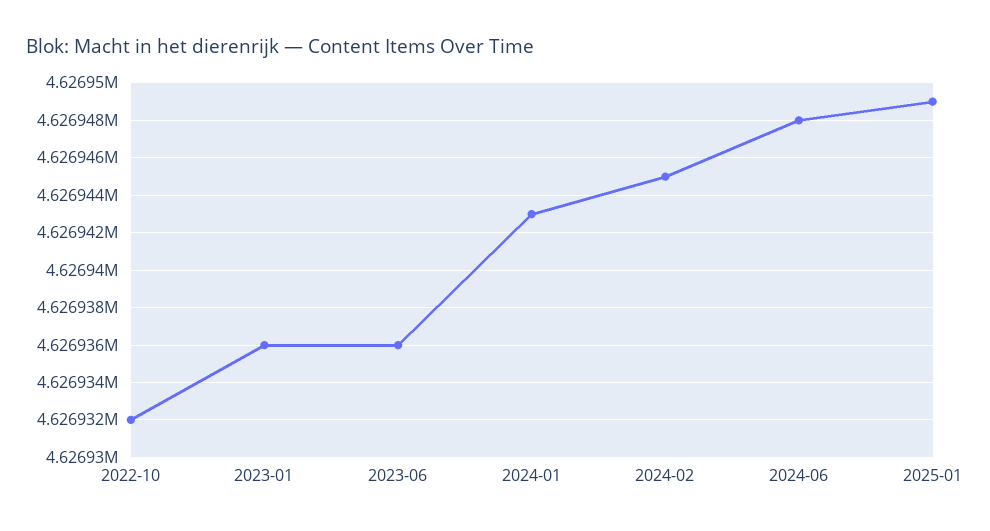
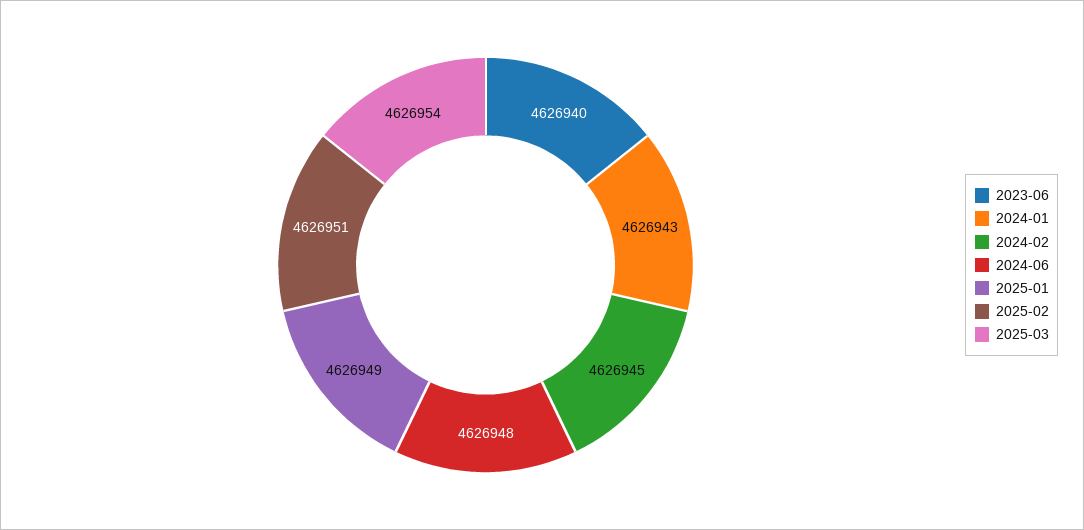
2022-10: 4626932 -> none
2023-01: 4626936 -> none
2023-06: 4626936 -> 4626940
2025-02: none -> 4626951
2025-03: none -> 4626954

